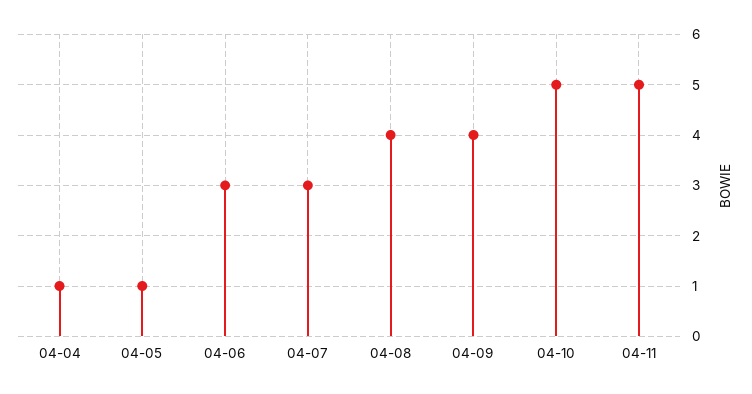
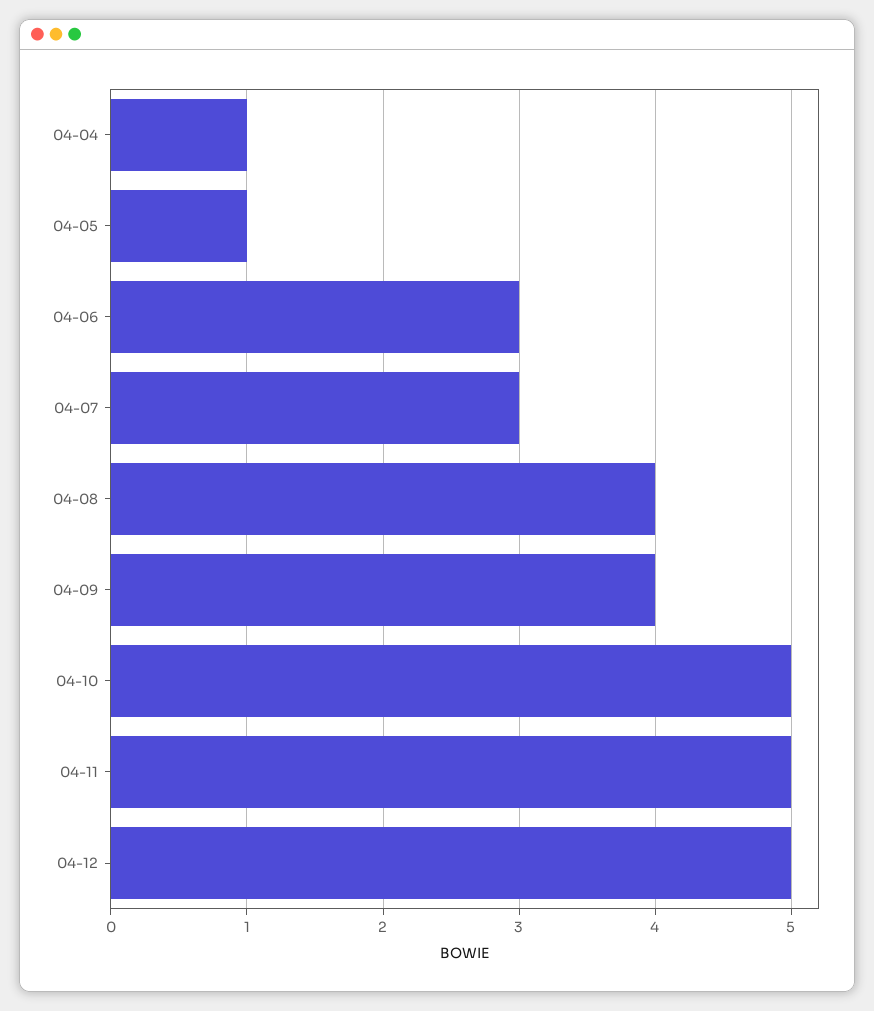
04-12: none -> 5

